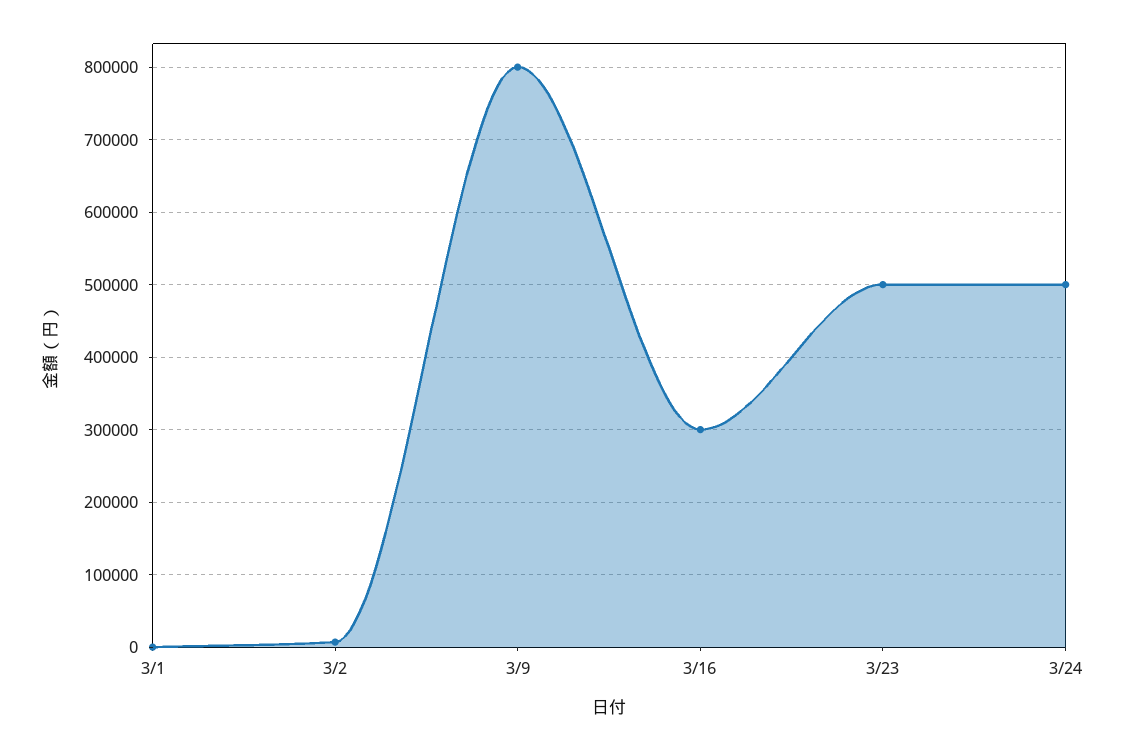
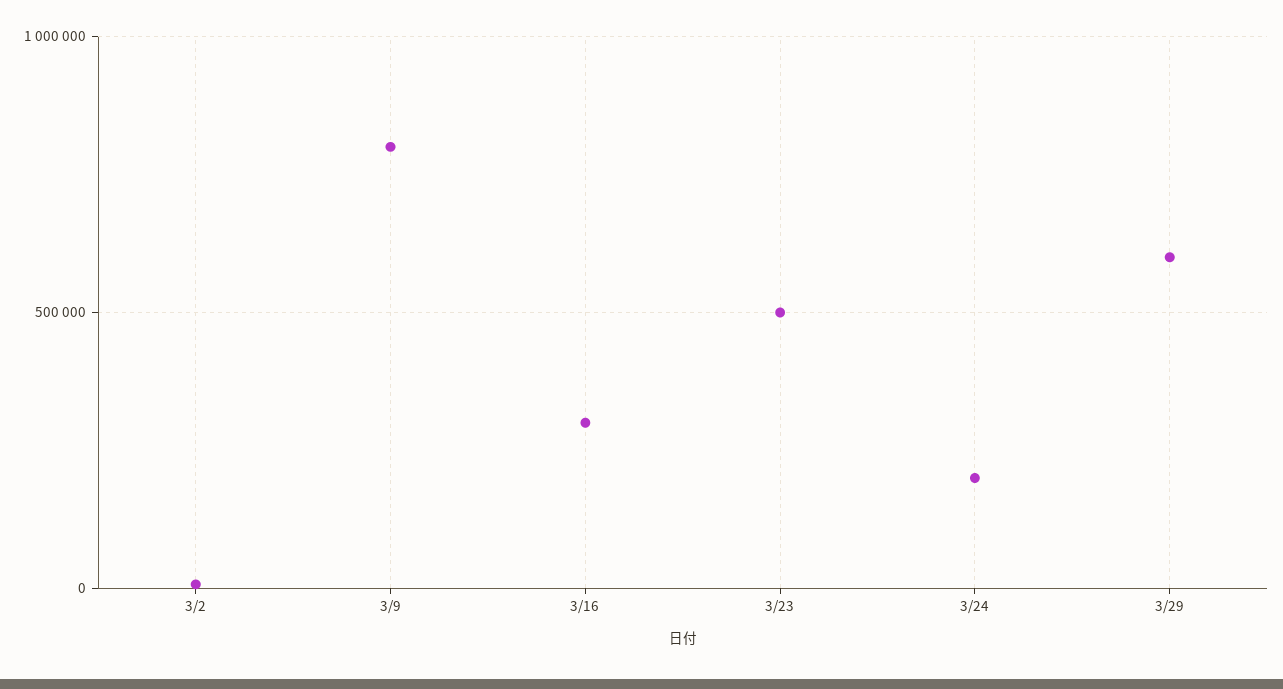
3/1: 0 -> none
3/24: 500000 -> 200000
3/29: none -> 600000

